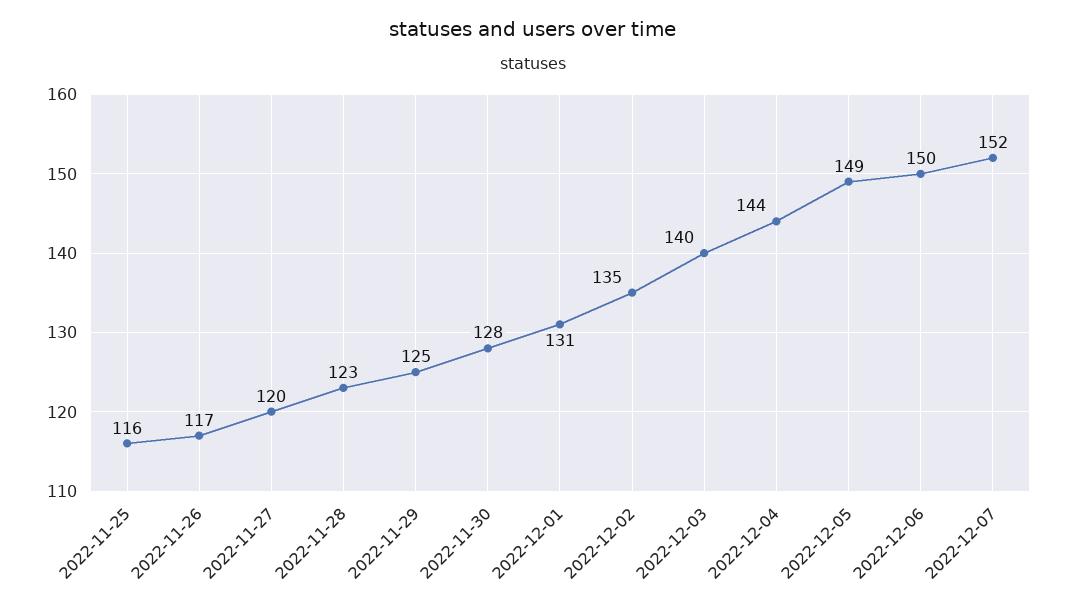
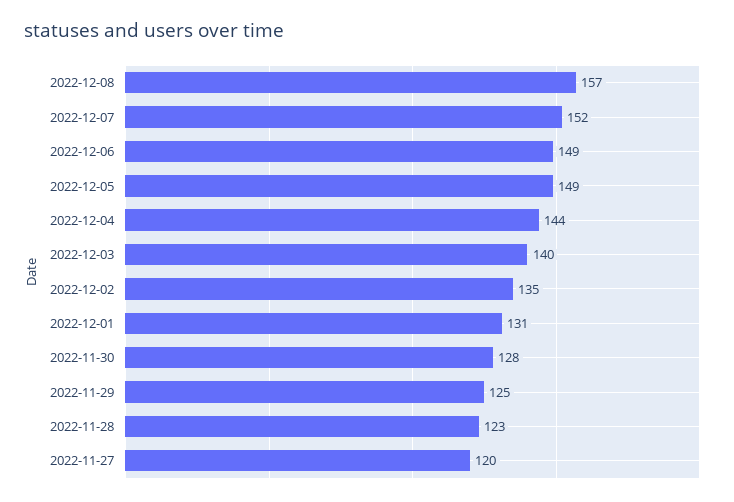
2022-11-25: 116 -> none
2022-11-26: 117 -> none
2022-12-06: 150 -> 149
2022-12-08: none -> 157

